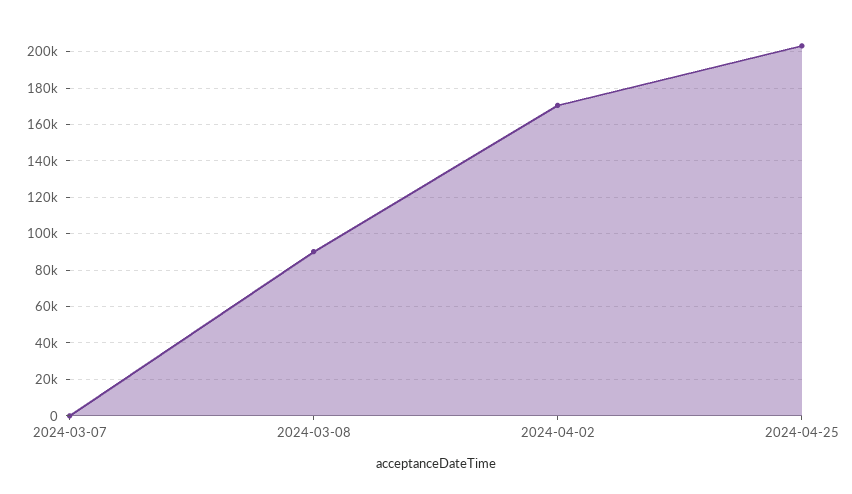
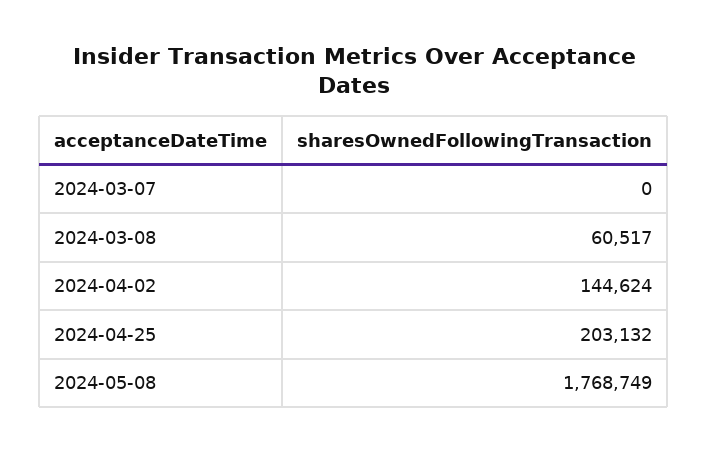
2024-03-08: 90000 -> 60517
2024-04-02: 170000 -> 144624
2024-05-08: none -> 1768749

